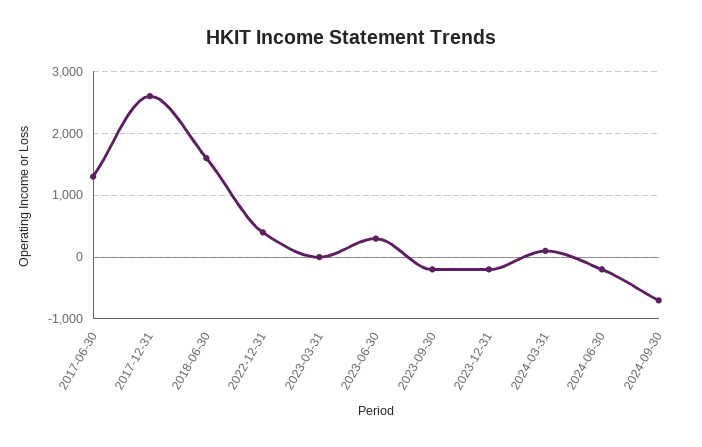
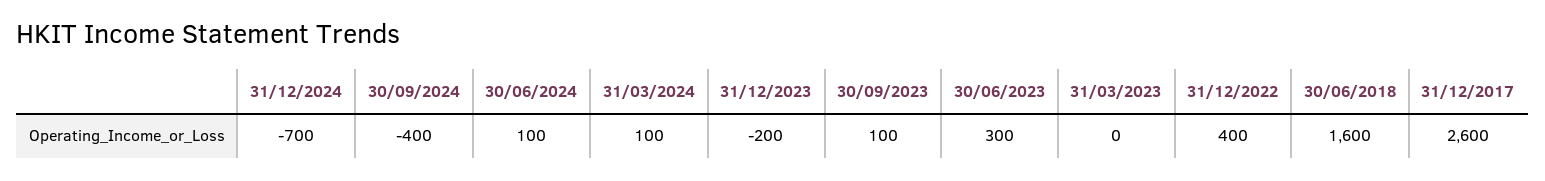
2017-06-30: 1300 -> none
2023-09-30: -200 -> 100
2024-06-30: -200 -> 100
2024-09-30: -700 -> -400
31/12/2024: none -> -700

